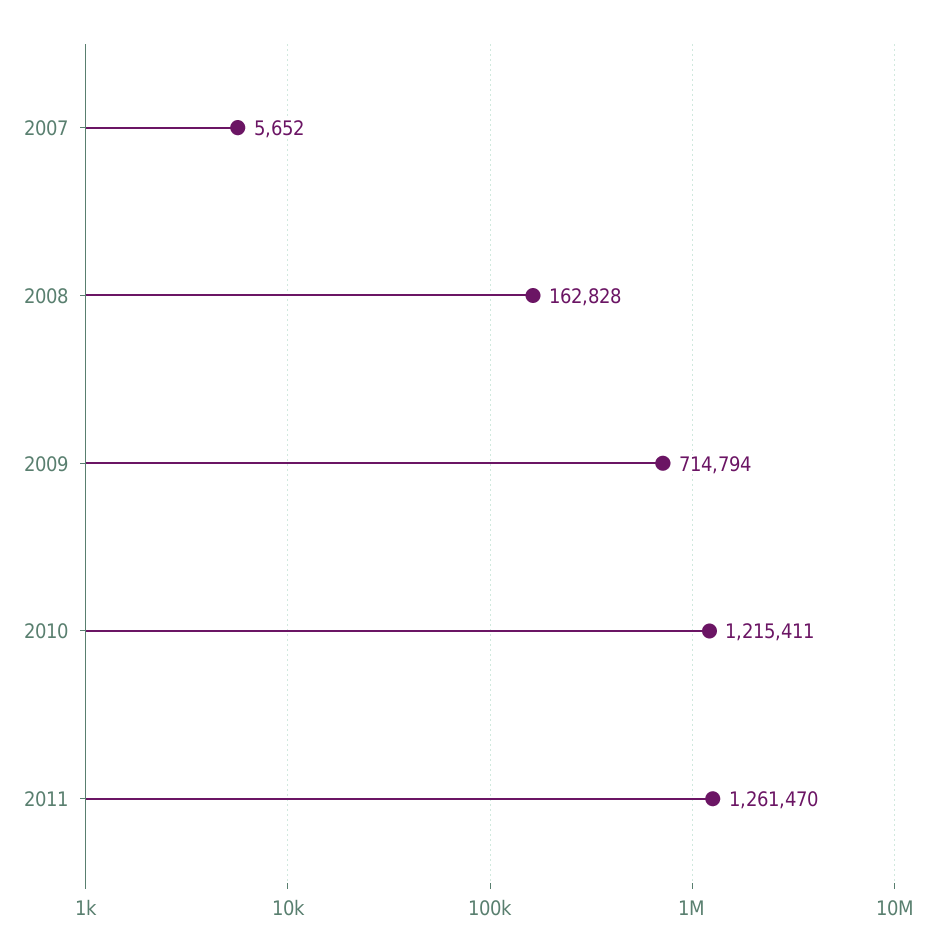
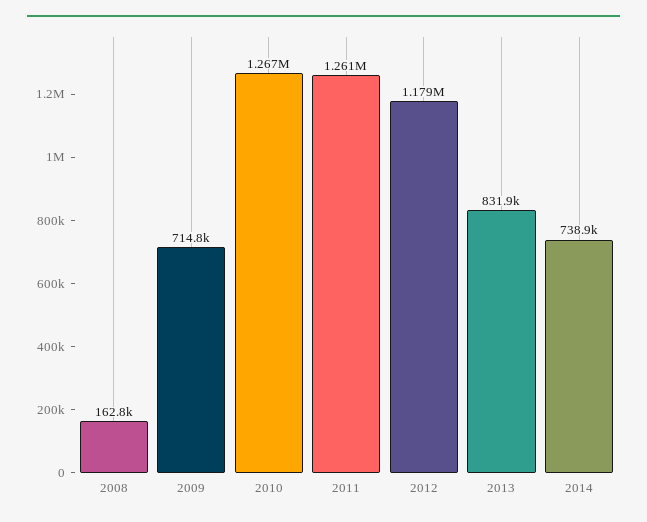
2007: 5652 -> none
2010: 1215411 -> 1267000
2012: none -> 1179000
2013: none -> 831900
2014: none -> 738900

